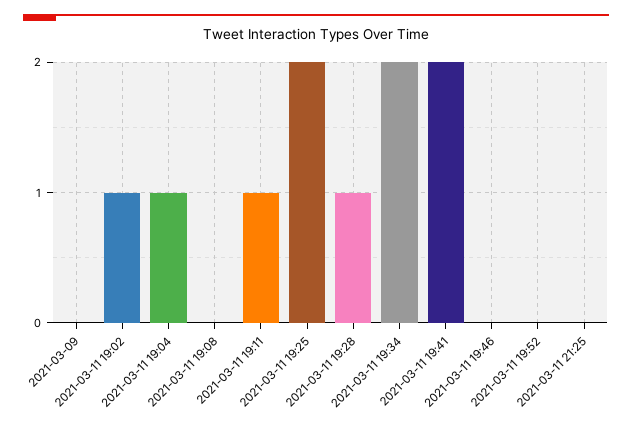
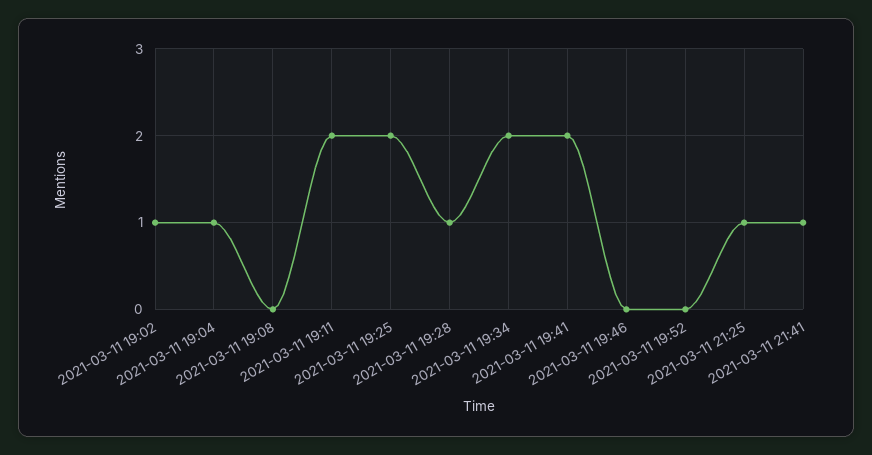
2021-03-09: 0 -> none
2021-03-11 19:11: 1 -> 2
2021-03-11 21:25: 0 -> 1
2021-03-11 21:41: none -> 1

